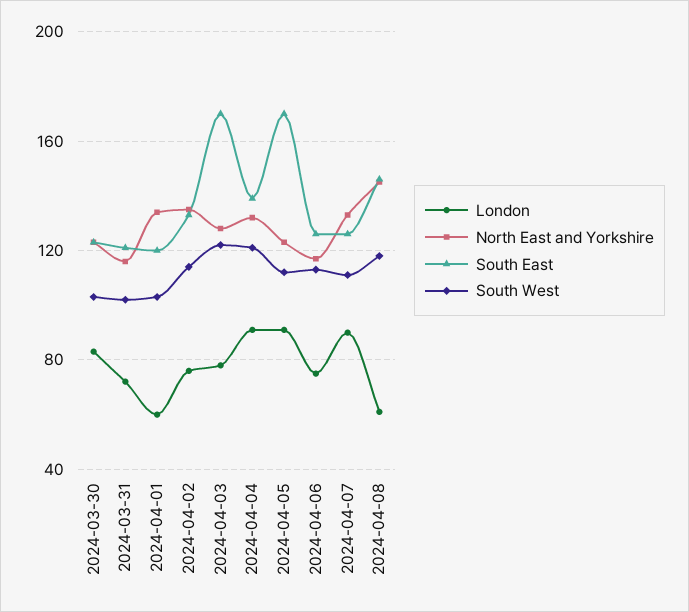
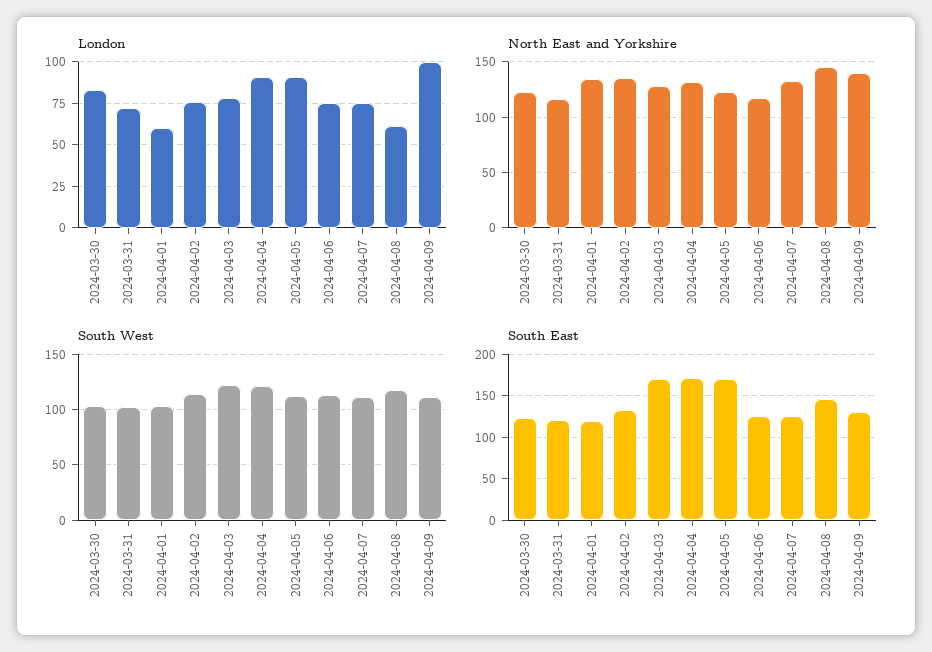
South East, 2024-04-04: 140 -> 170
London, 2024-04-07: 90 -> 75
London, 2024-04-09: none -> 100
North East and Yorkshire, 2024-04-09: none -> 140
South West, 2024-04-09: none -> 110
South East, 2024-04-09: none -> 130

